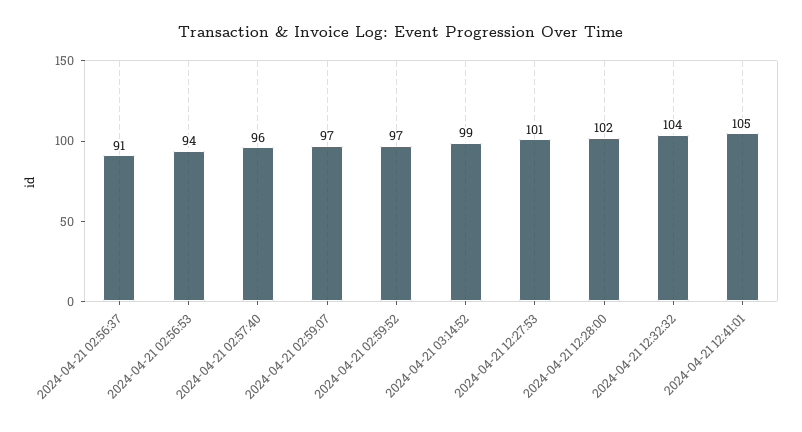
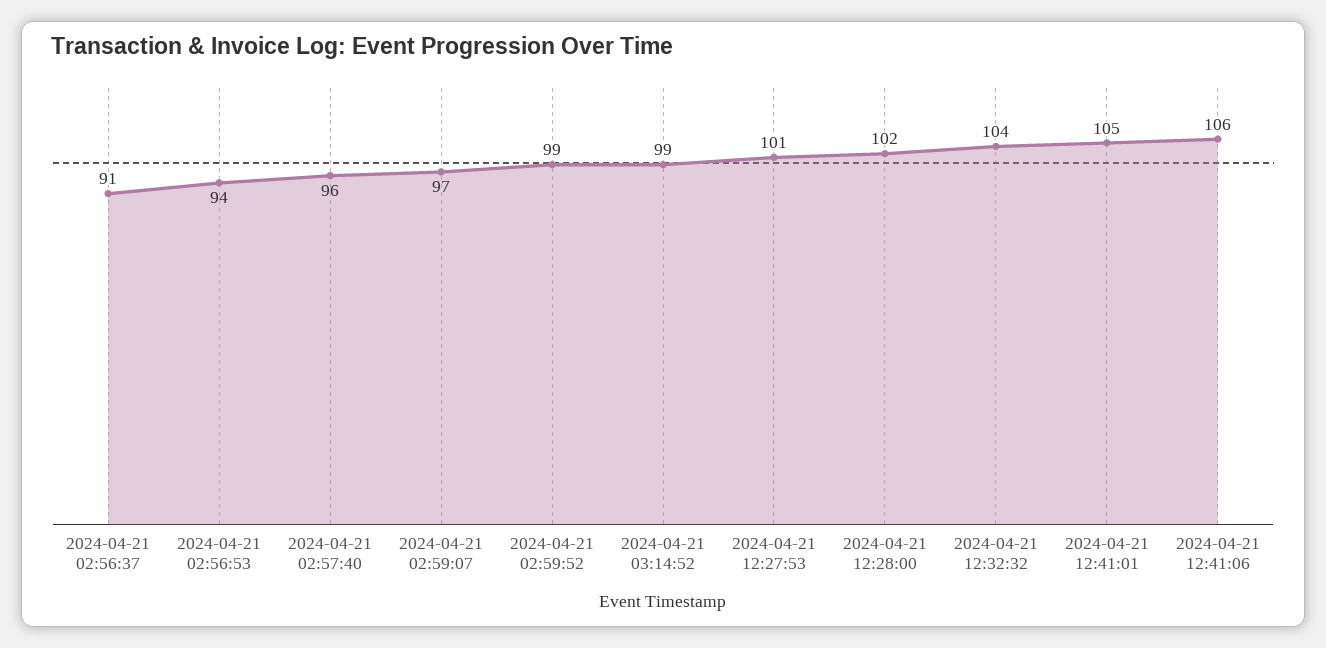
2024-04-21 02:59:52: 97 -> 99
2024-04-21 12:41:06: none -> 106

